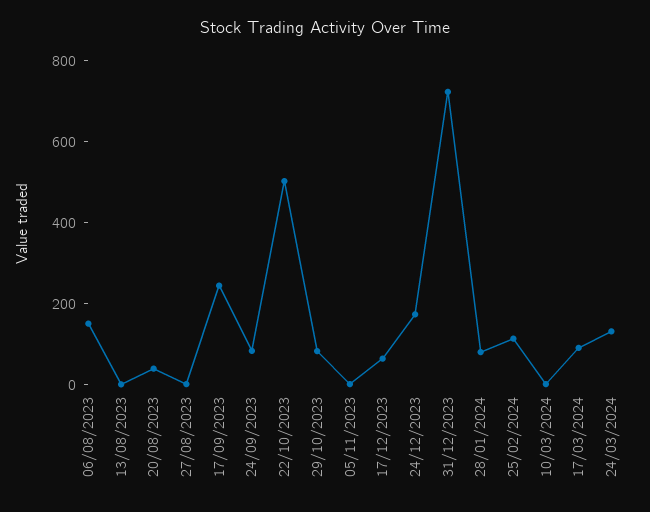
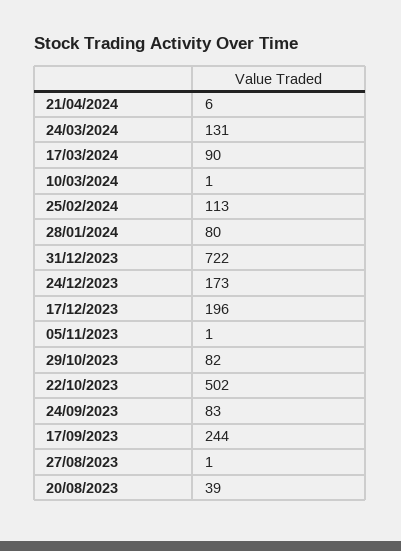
06/08/2023: 150 -> none
13/08/2023: 0 -> none
17/12/2023: 50 -> 196
21/04/2024: none -> 6

